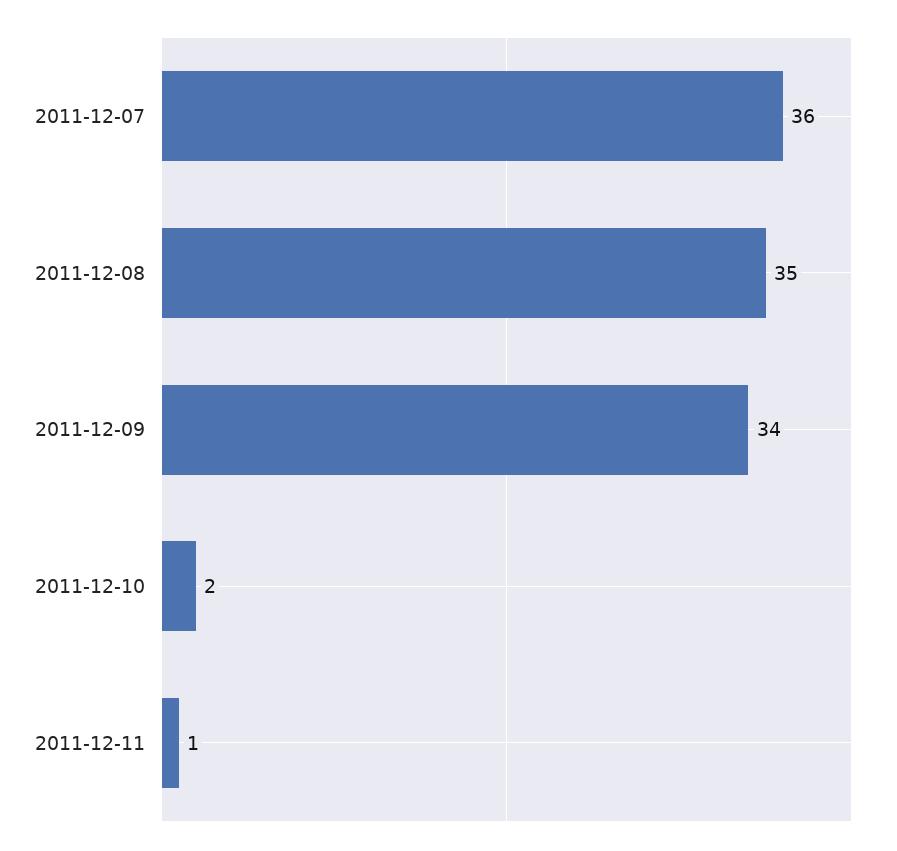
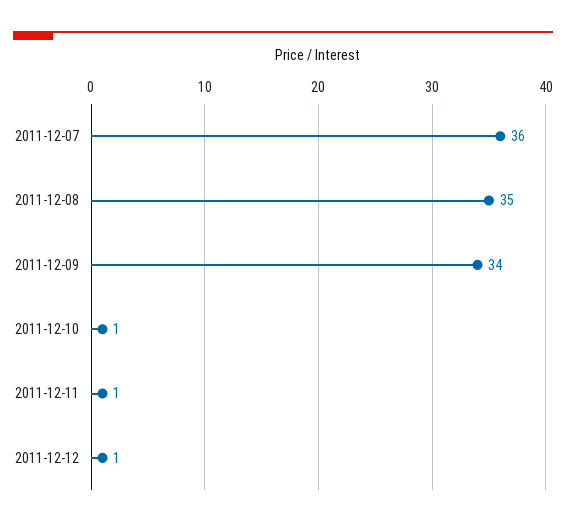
2011-12-10: 2 -> 1
2011-12-12: none -> 1

